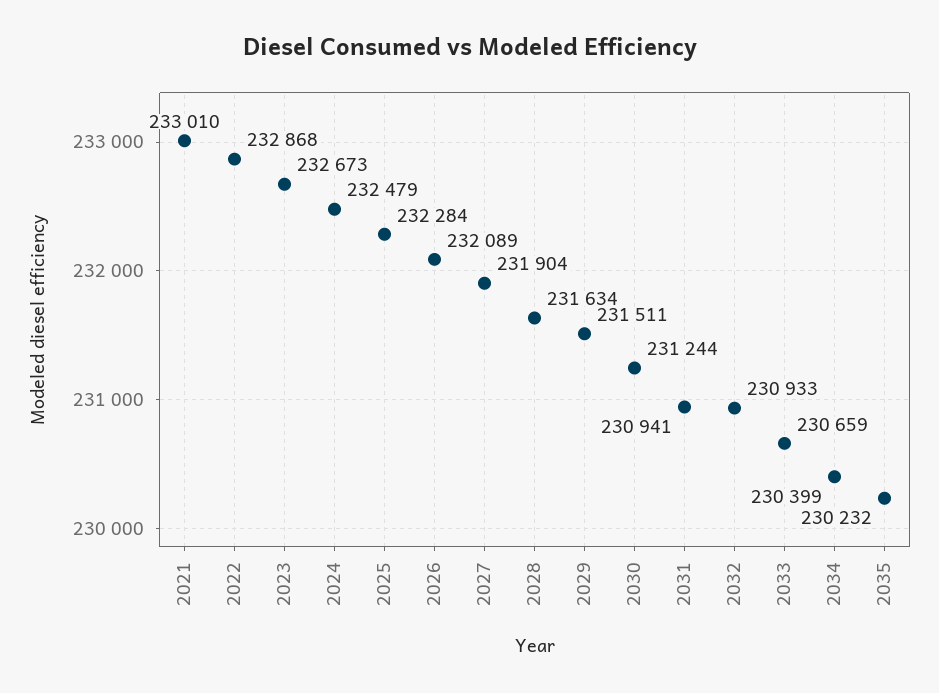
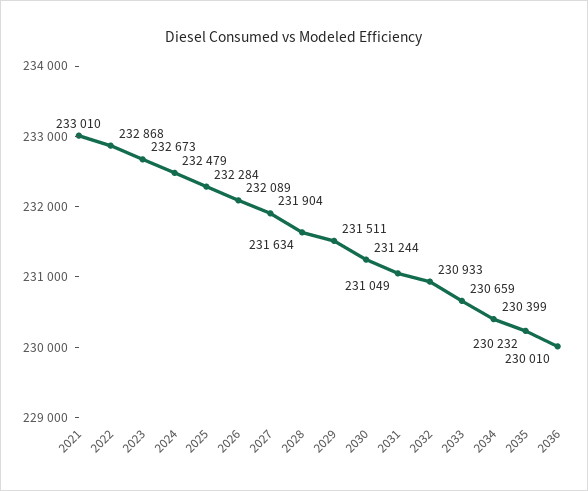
2031: 230941 -> 231049
2036: none -> 230010

